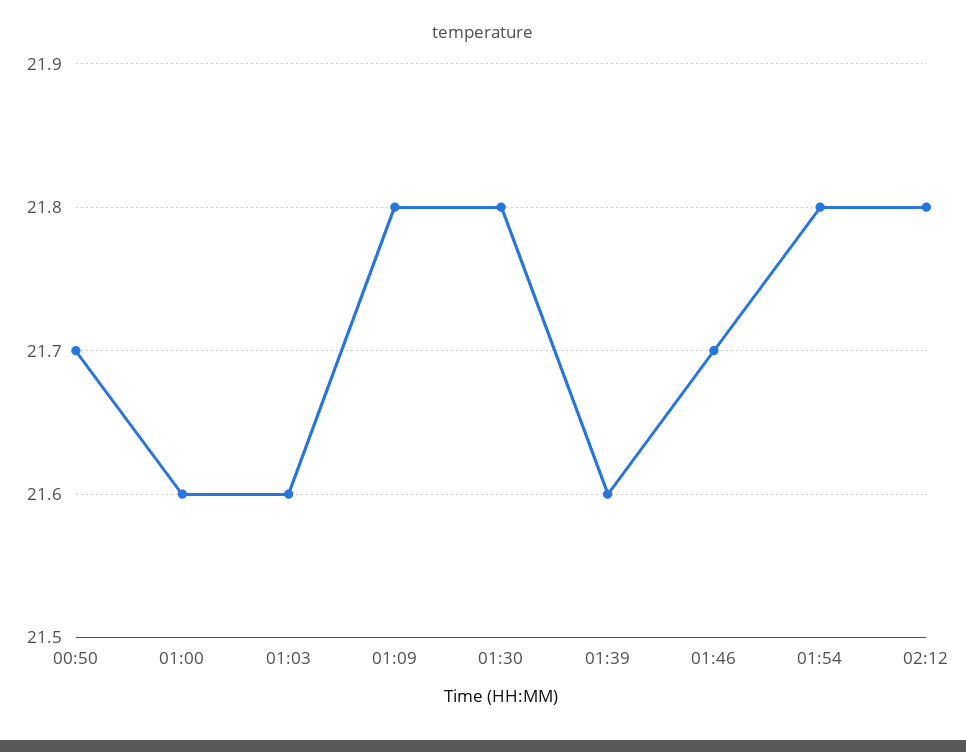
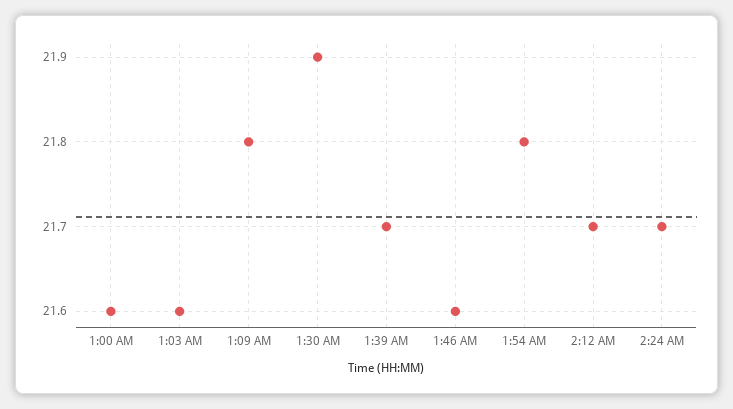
00:50: 21.7 -> none
01:30: 21.8 -> 21.9
01:39: 21.6 -> 21.7
01:46: 21.7 -> 21.6
02:12: 21.8 -> 21.7
2:24 AM: none -> 21.7

